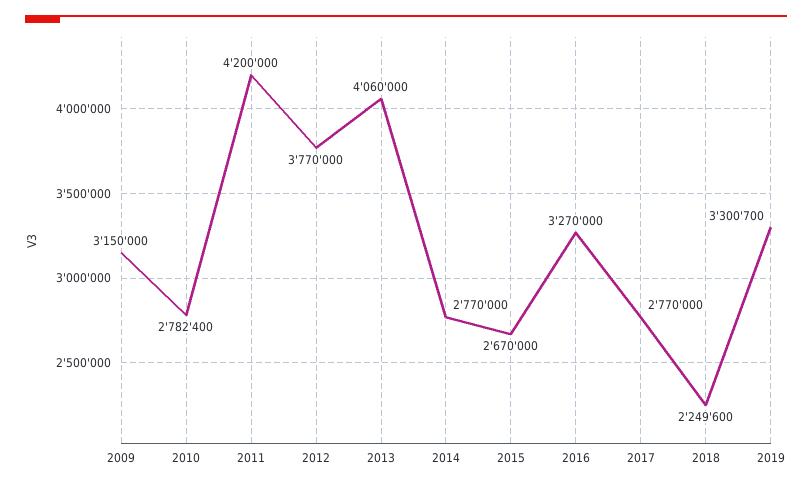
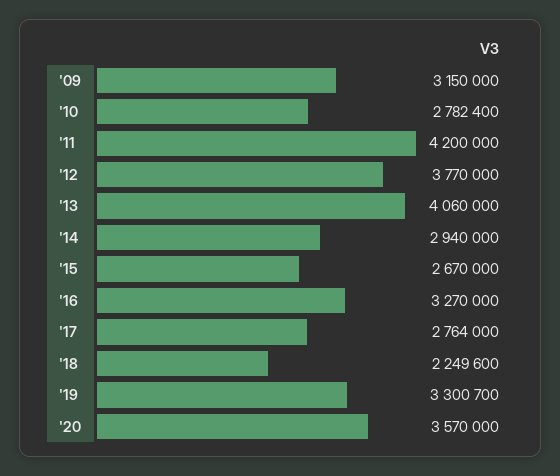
2014: 2770000 -> 2940000
2017: 2770000 -> 2764000
'20: none -> 3570000

